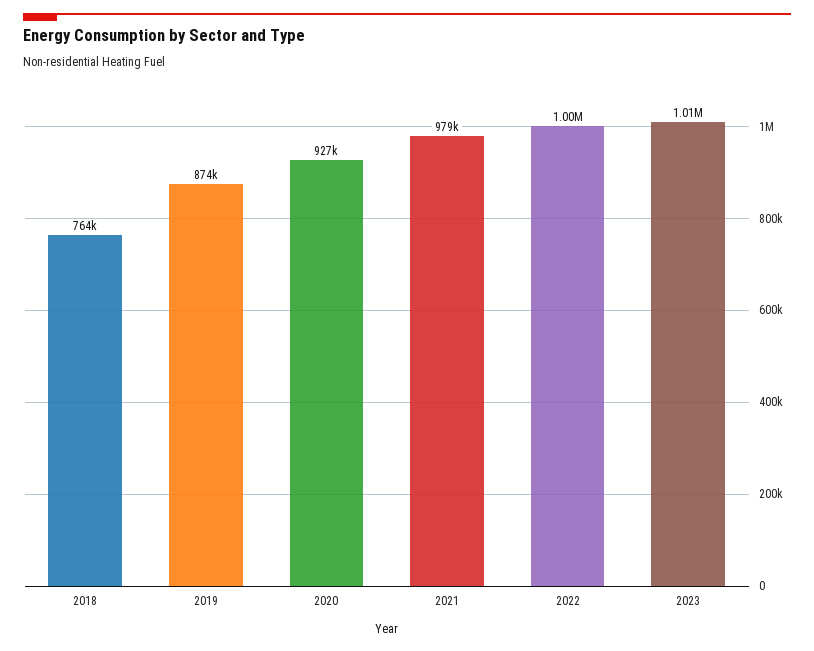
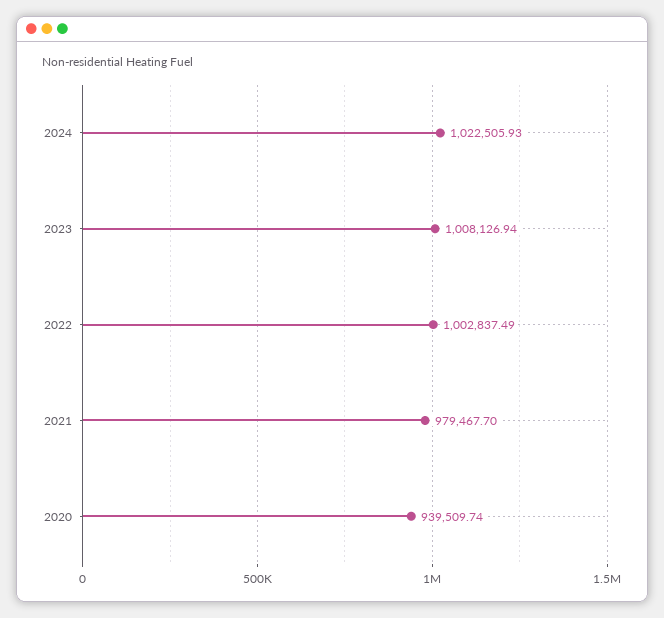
2018: 764000 -> none
2019: 874000 -> none
2020: 927000 -> 939509.74
2024: none -> 1022505.93

